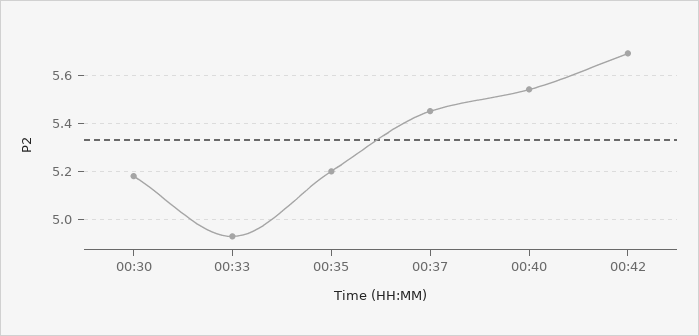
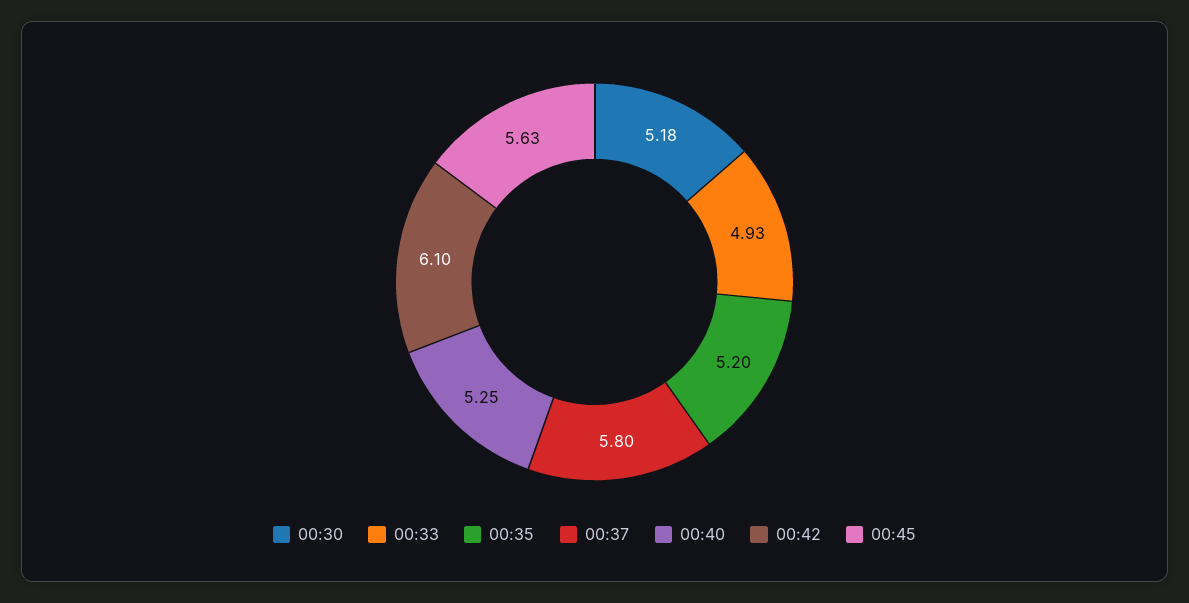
00:37: 5.45 -> 5.8
00:40: 5.55 -> 5.25
00:42: 5.7 -> 6.1
00:45: none -> 5.63

